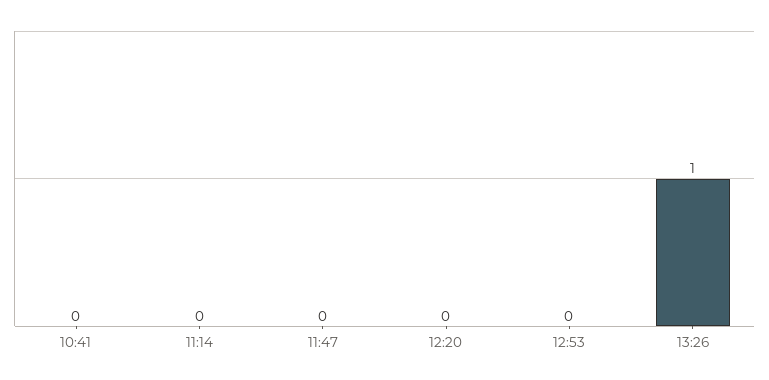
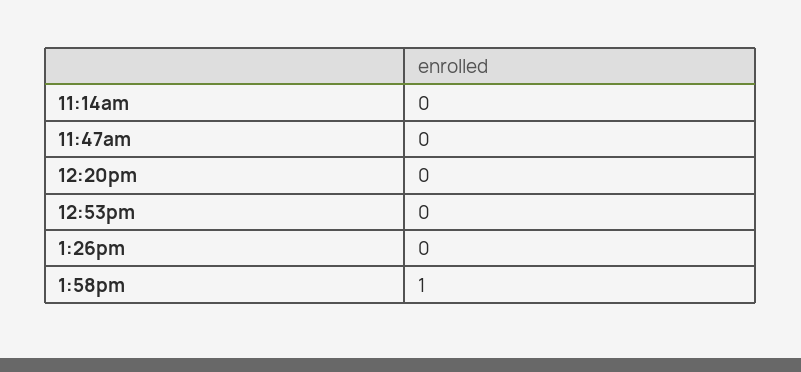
10:41: 0 -> none
13:26: 1 -> 0
1:58pm: none -> 1

